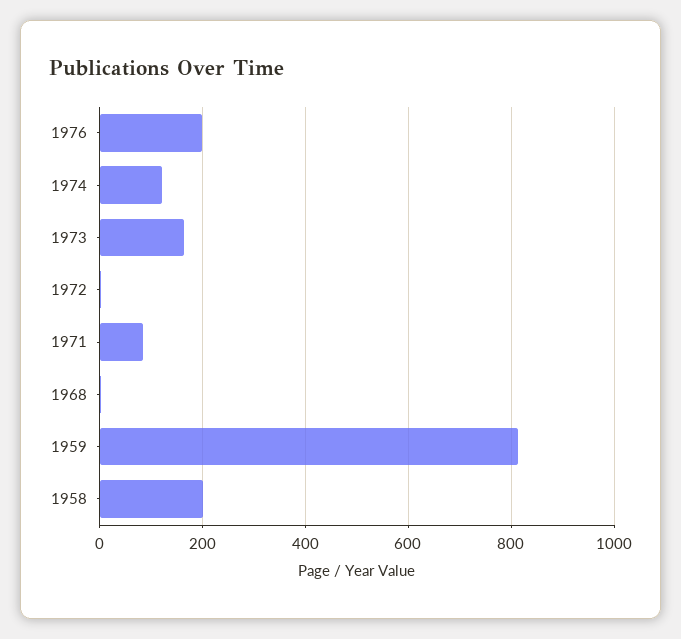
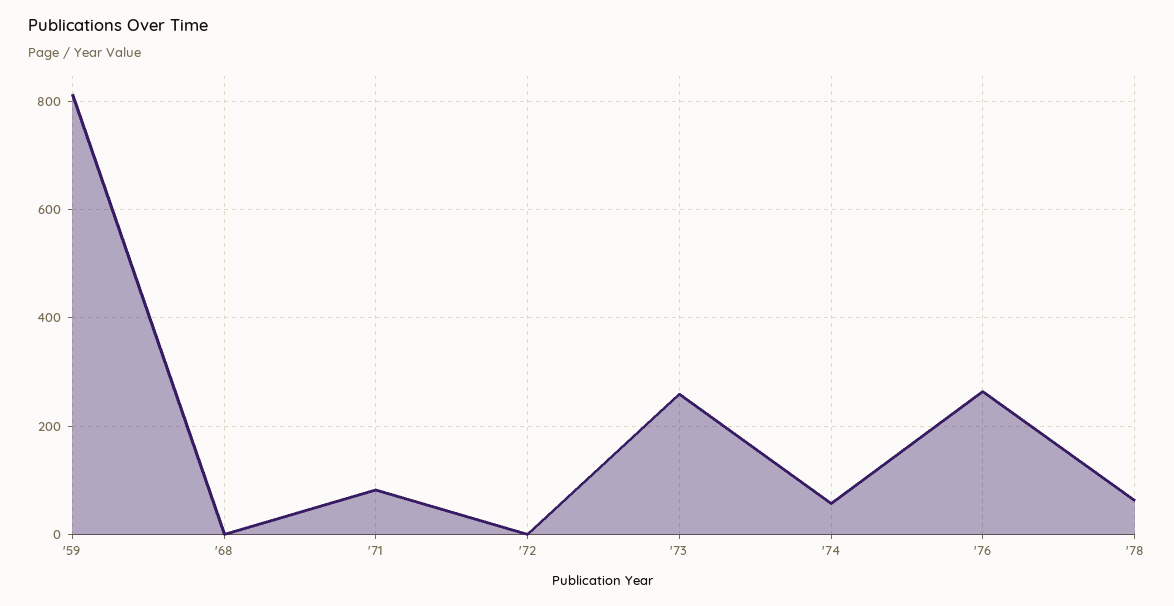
1976: 200 -> 260
1974: 120 -> 60
1973: 160 -> 260
1958: 200 -> none
'78: none -> 60

